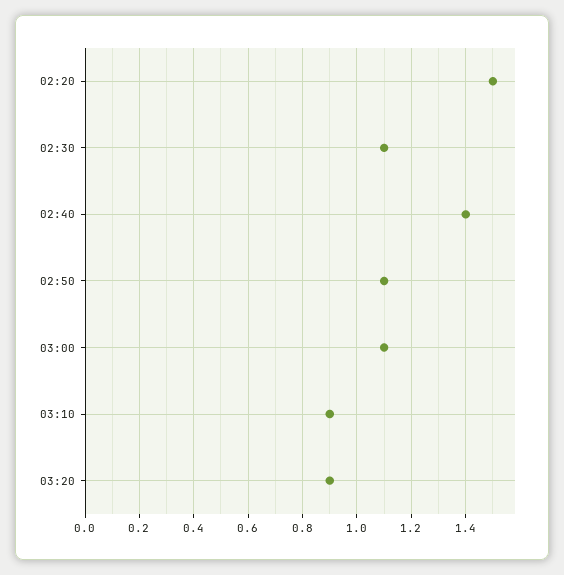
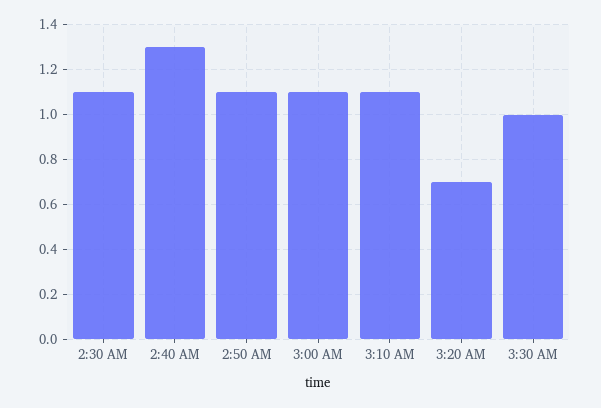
02:20: 1.5 -> none
02:40: 1.4 -> 1.3
03:10: 0.9 -> 1.1
03:20: 0.9 -> 0.7
3:30 AM: none -> 1

